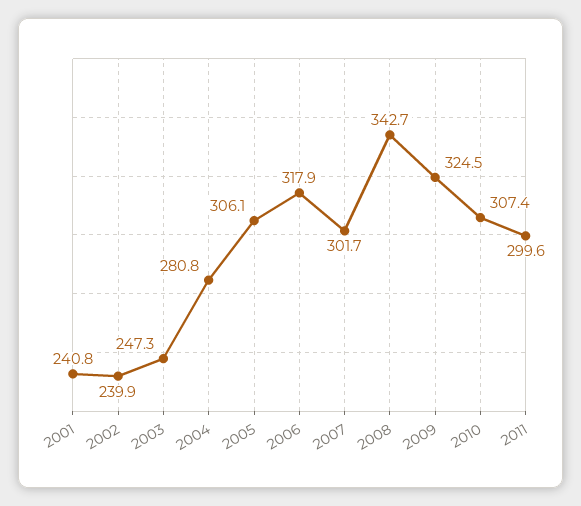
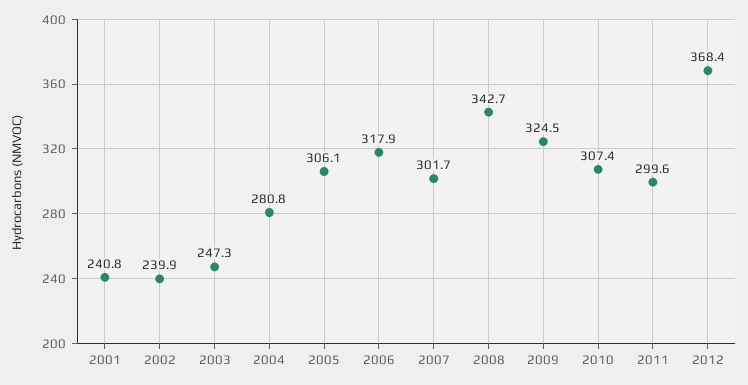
2012: none -> 368.4

